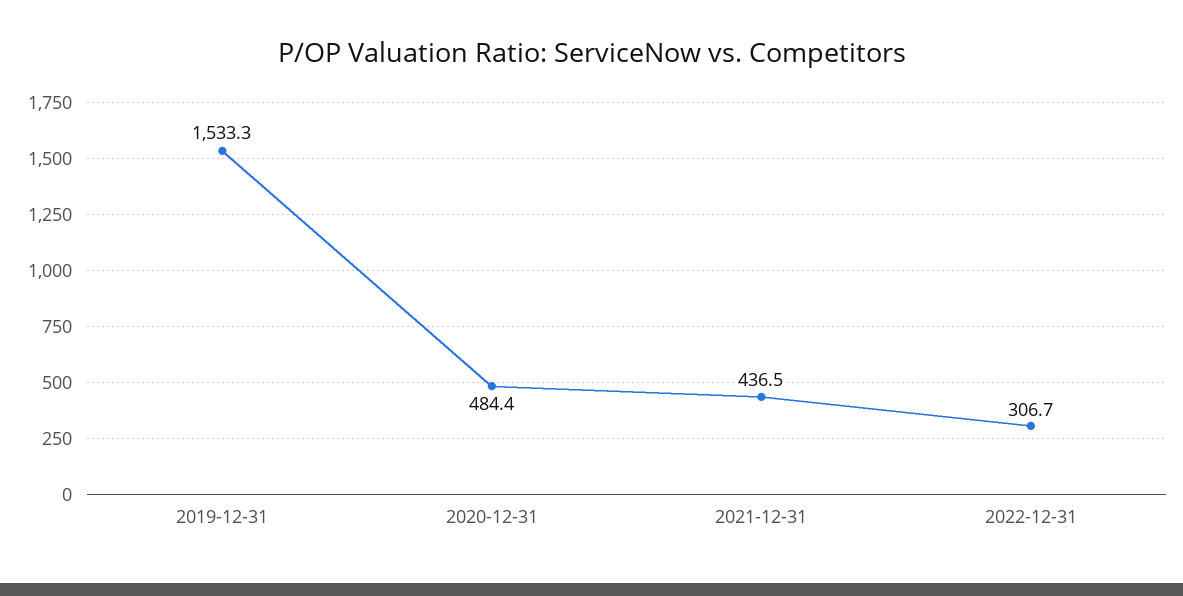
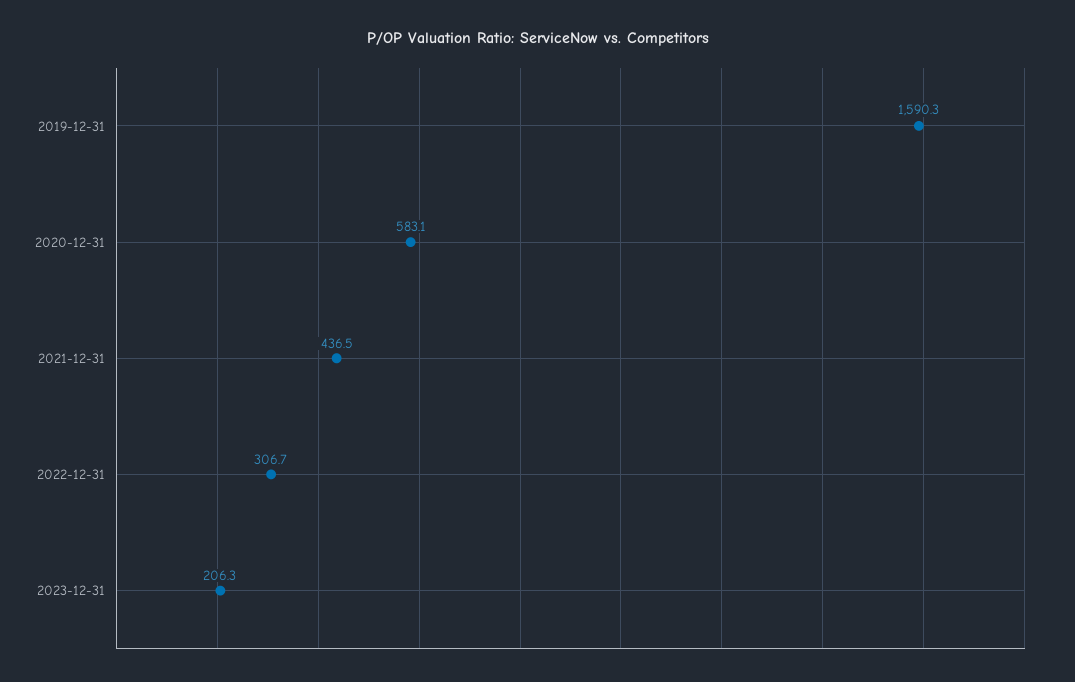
2019-12-31: 1533.3 -> 1590.3
2020-12-31: 484.4 -> 583.1
2023-12-31: none -> 206.3

